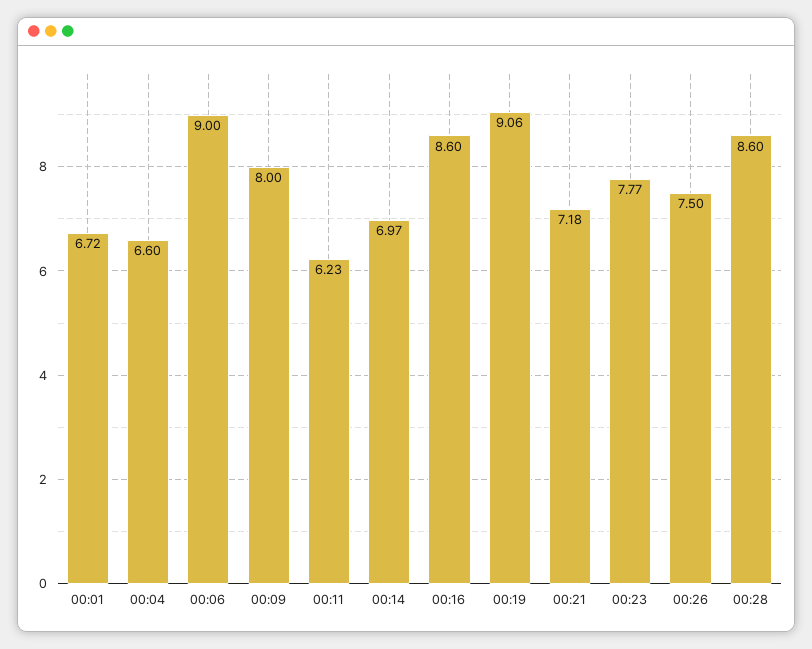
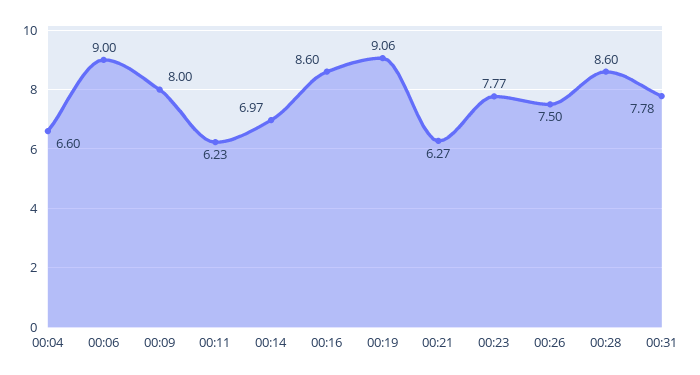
00:01: 6.72 -> none
00:21: 7.18 -> 6.27
00:31: none -> 7.78

